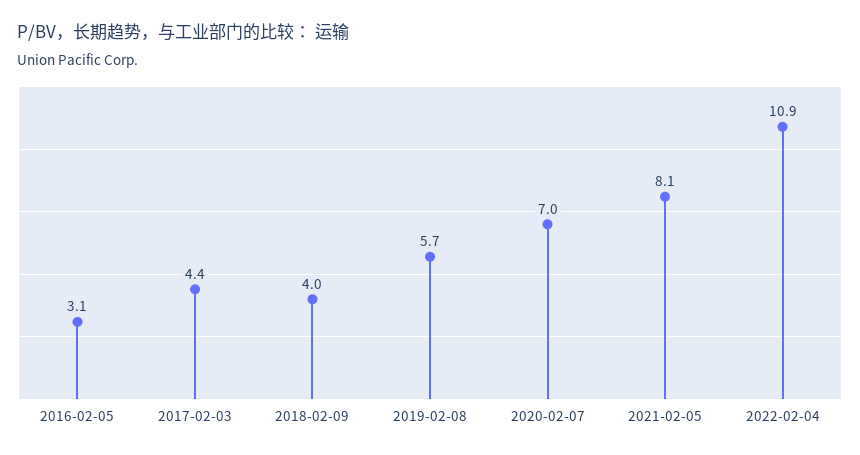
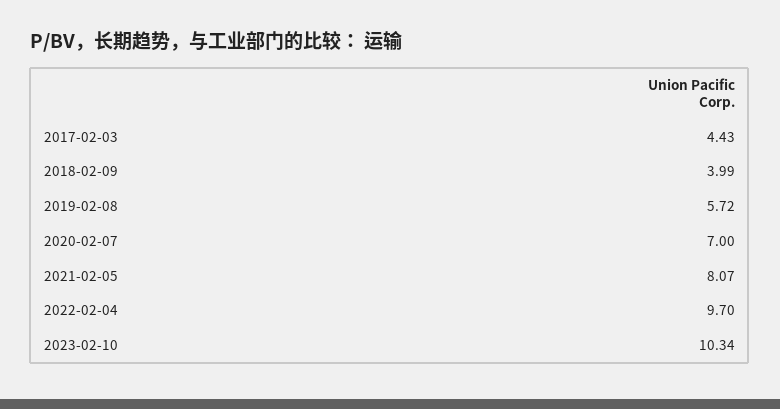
2016-02-05: 3.1 -> none
2022-02-04: 10.9 -> 9.7
2023-02-10: none -> 10.34

